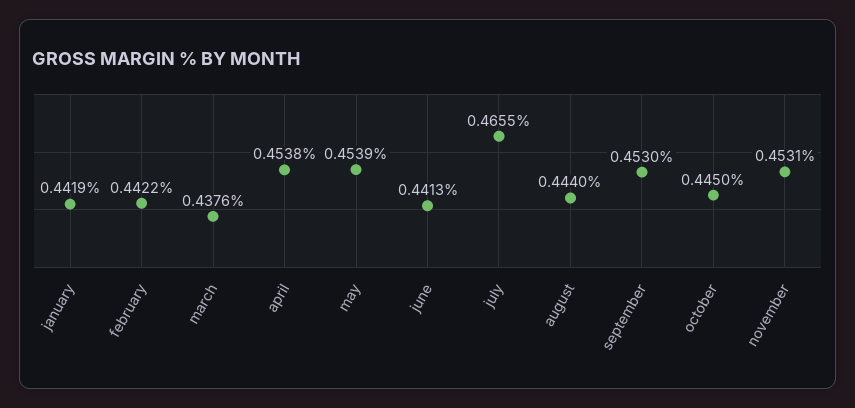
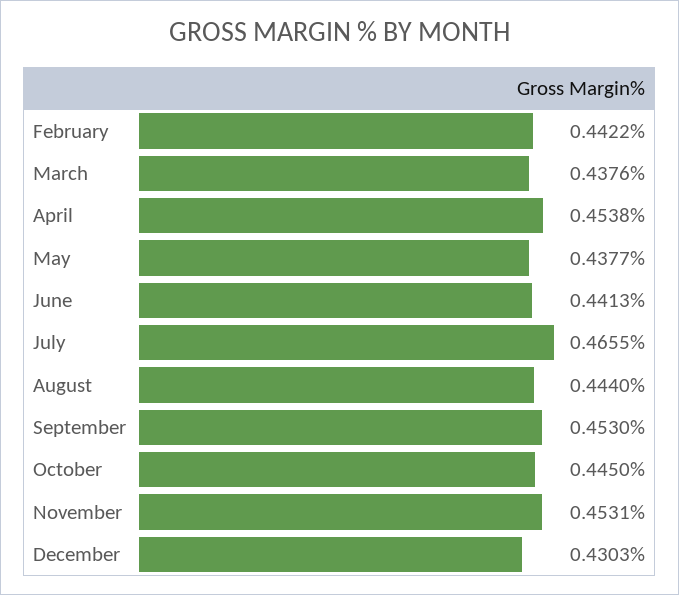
january: 0.4419 -> none
may: 0.4539 -> 0.4377
December: none -> 0.4303

